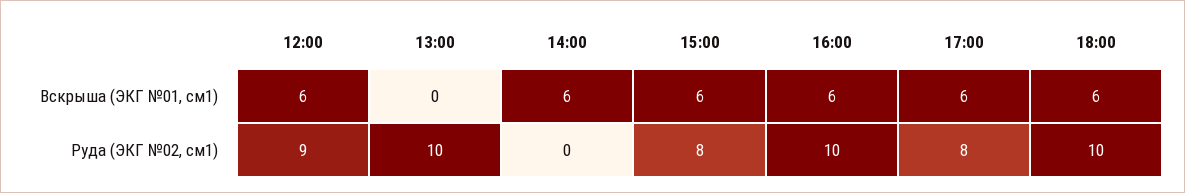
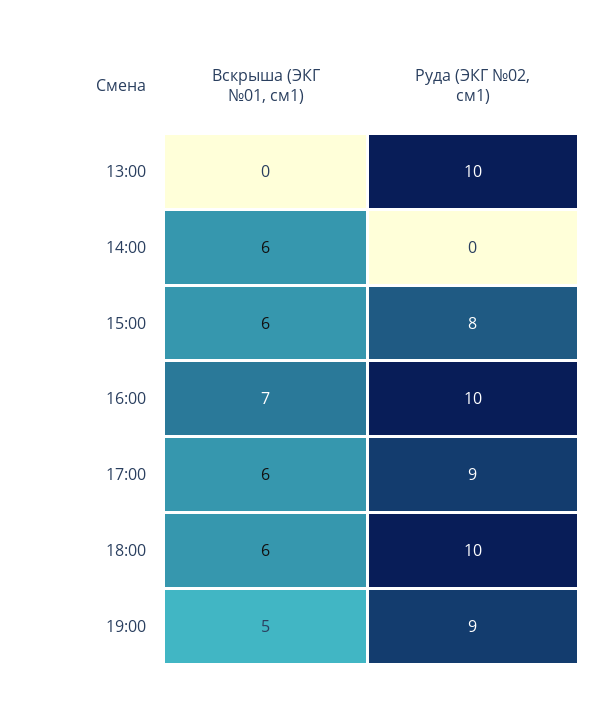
12:00, Вскрыша (ЭКГ №01, см1): 6 -> none
16:00, Вскрыша (ЭКГ №01, см1): 6 -> 7
12:00, Руда (ЭКГ №02, см1): 9 -> none
17:00, Руда (ЭКГ №02, см1): 8 -> 9
19:00, Вскрыша (ЭКГ №01, см1): none -> 5
19:00, Руда (ЭКГ №02, см1): none -> 9

